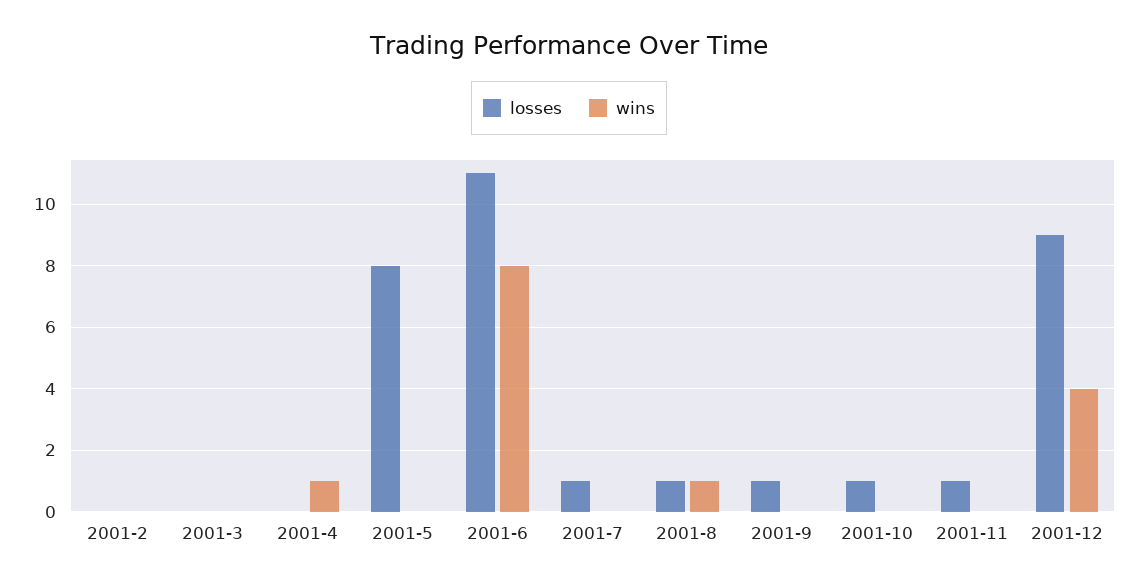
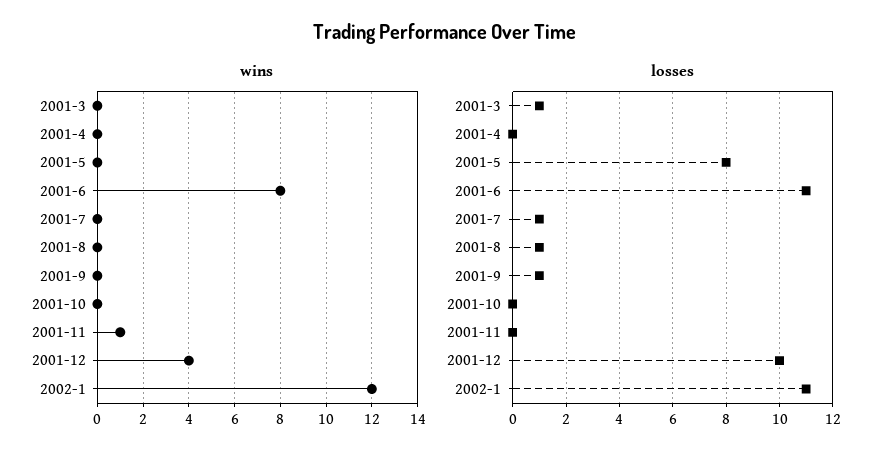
losses, 2001-2: 0 -> none
wins, 2001-2: 0 -> none
losses, 2001-3: 0 -> 1
wins, 2001-4: 1 -> 0
wins, 2001-8: 1 -> 0
losses, 2001-10: 1 -> 0
losses, 2001-11: 1 -> 0
wins, 2001-11: 0 -> 1
losses, 2001-12: 9 -> 10
wins, 2002-1: none -> 12
losses, 2002-1: none -> 11

